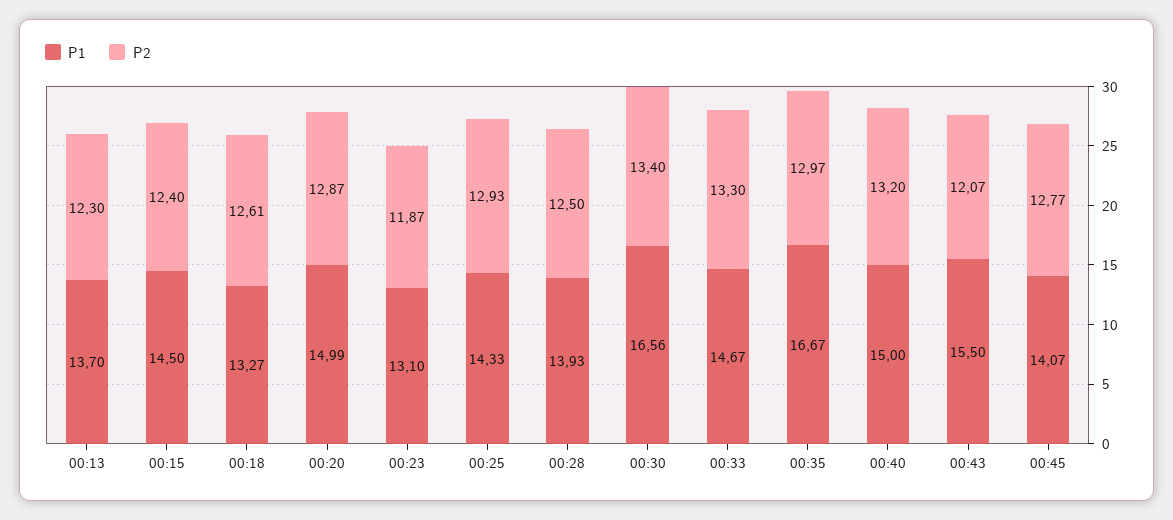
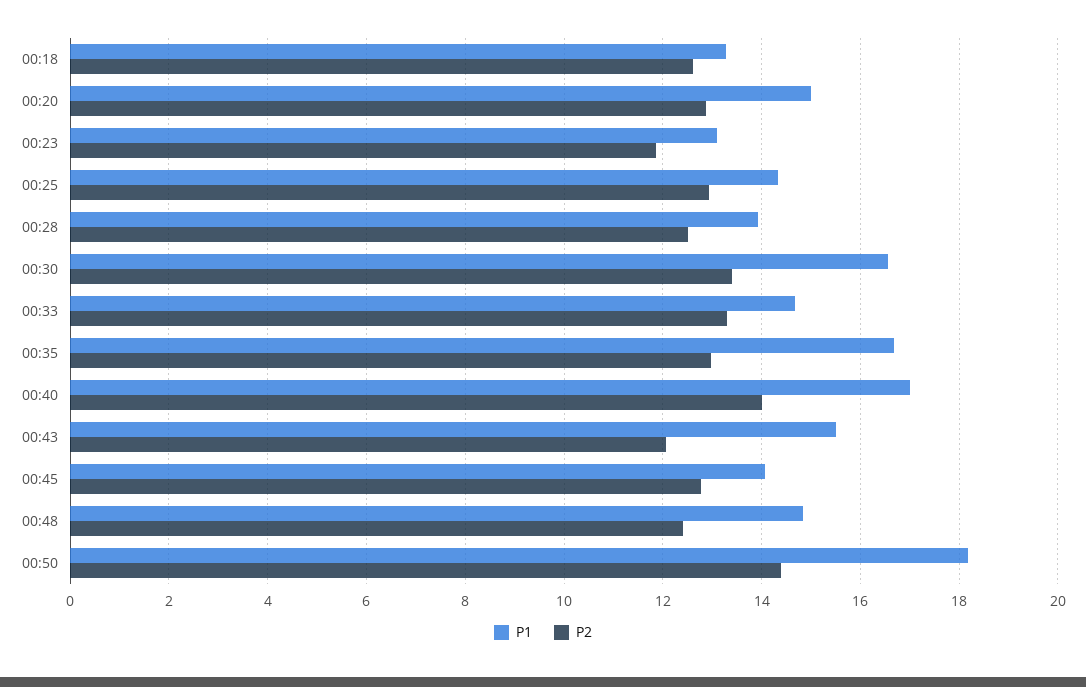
P1, 00:13: 13.7 -> none
P2, 00:13: 12.3 -> none
P1, 00:15: 14.5 -> none
P2, 00:15: 12.4 -> none
P1, 00:40: 15 -> 17
P2, 00:40: 13.2 -> 14
P1, 00:48: none -> 14.8
P2, 00:48: none -> 12.4
P1, 00:50: none -> 18.2
P2, 00:50: none -> 14.4

